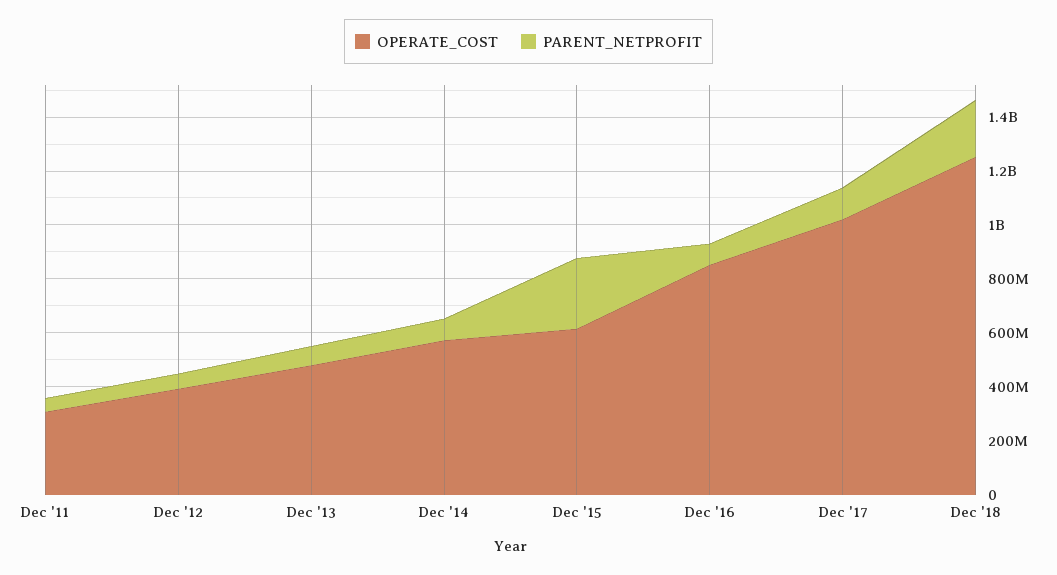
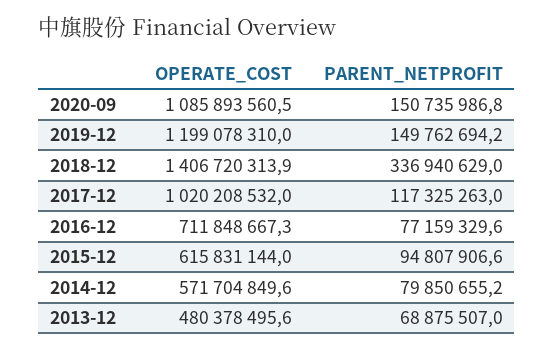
OPERATE_COST, Dec '11: 300000000 -> none
PARENT_NETPROFIT, Dec '11: 50000000 -> none
OPERATE_COST, Dec '12: 400000000 -> none
PARENT_NETPROFIT, Dec '12: 50000000 -> none
PARENT_NETPROFIT, Dec '15: 250000000 -> 94807906.6
OPERATE_COST, Dec '16: 850000000 -> 711848667.3
OPERATE_COST, Dec '18: 1250000000 -> 1406720313.9
PARENT_NETPROFIT, Dec '18: 200000000 -> 336940629
OPERATE_COST, 2020-09: none -> 1085893560.5
PARENT_NETPROFIT, 2020-09: none -> 150735986.8
OPERATE_COST, 2019-12: none -> 1199078310
PARENT_NETPROFIT, 2019-12: none -> 149762694.2

